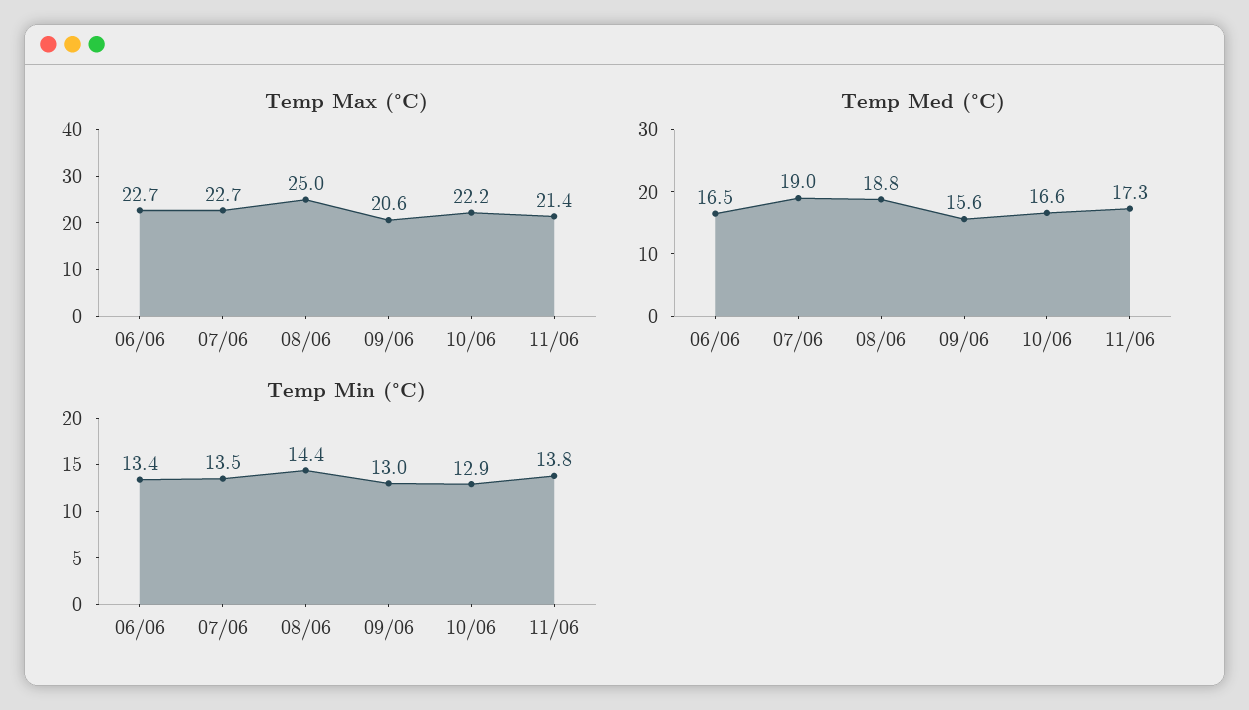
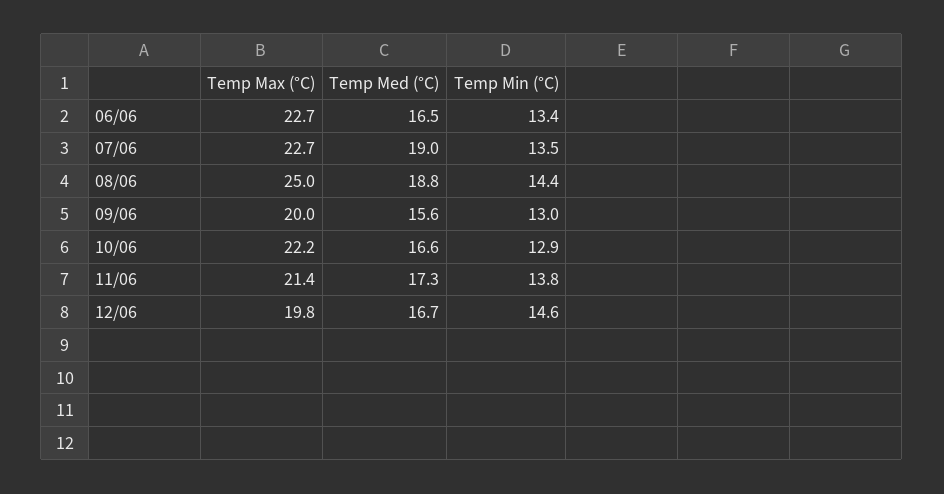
Temp Max (°C), 09/06: 20.6 -> 20
Temp Max (°C), 12/06: none -> 19.8
Temp Med (°C), 12/06: none -> 16.7
Temp Min (°C), 12/06: none -> 14.6

